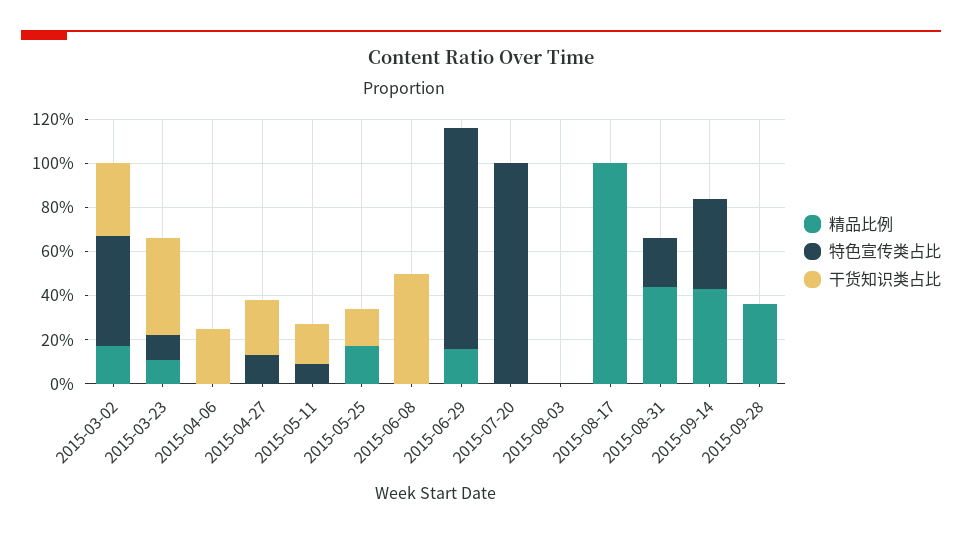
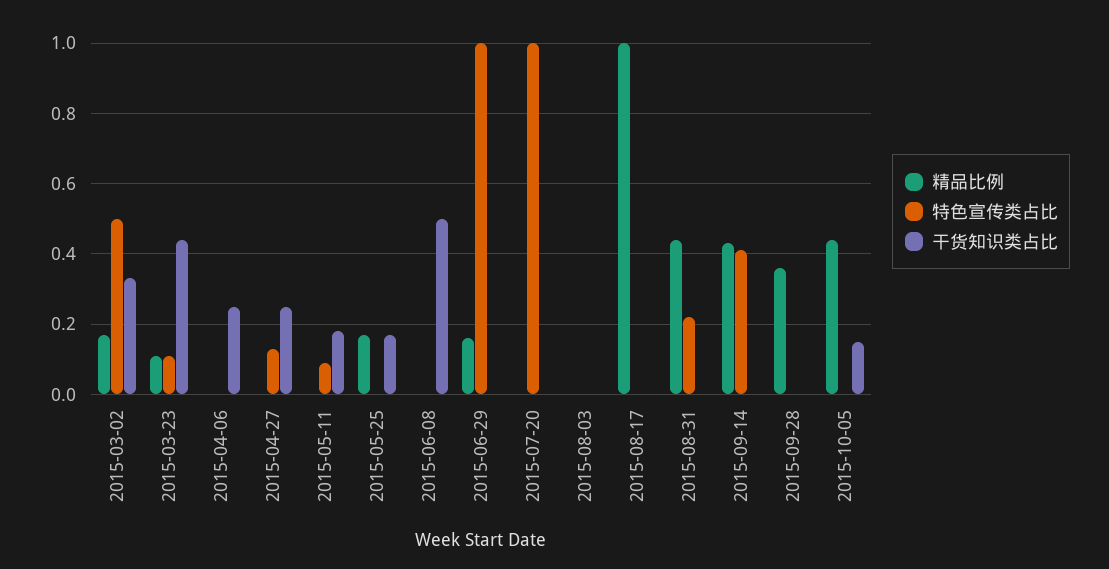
精品比例, 2015-10-05: none -> 0.45
特色宣传类占比, 2015-10-05: none -> 0
干货知识类占比, 2015-10-05: none -> 0.15

